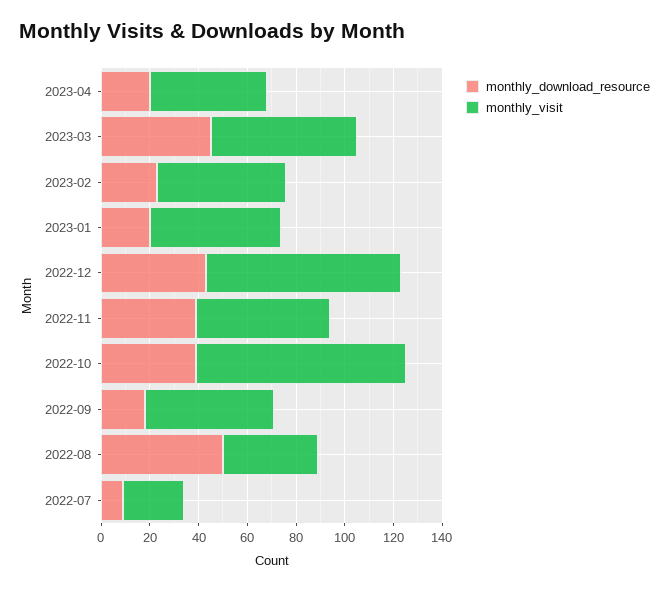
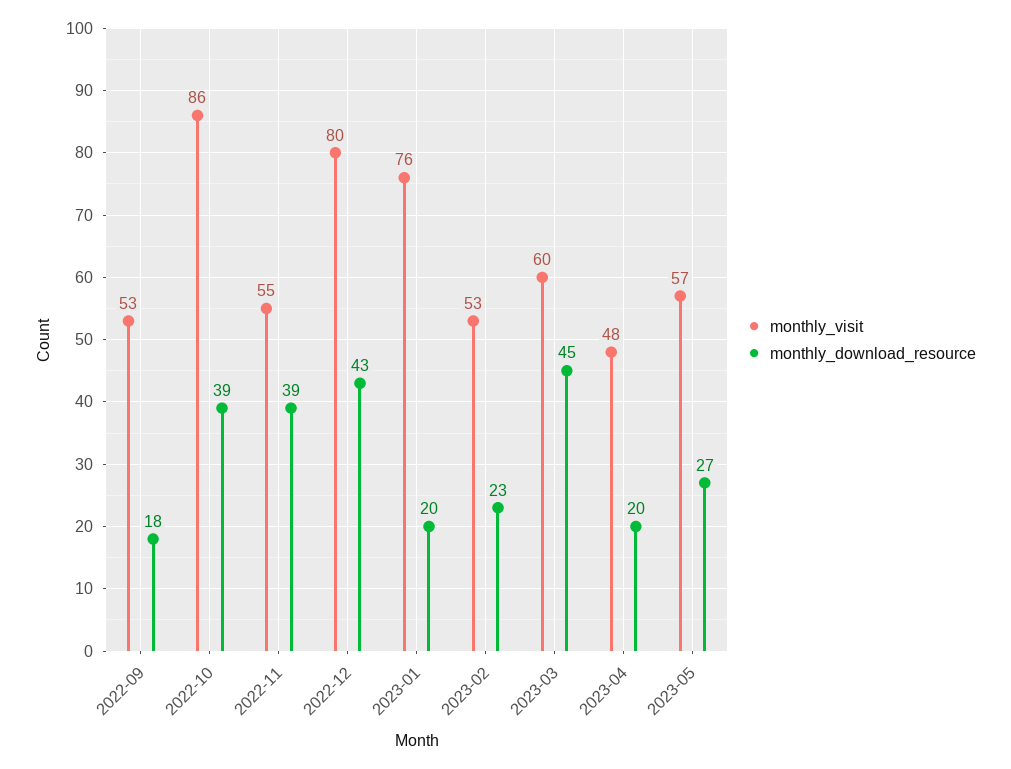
monthly_visit, 2023-01: 55 -> 76
monthly_download_resource, 2022-08: 50 -> none
monthly_visit, 2022-08: 40 -> none
monthly_download_resource, 2022-07: 10 -> none
monthly_visit, 2022-07: 25 -> none
monthly_visit, 2023-05: none -> 57
monthly_download_resource, 2023-05: none -> 27

